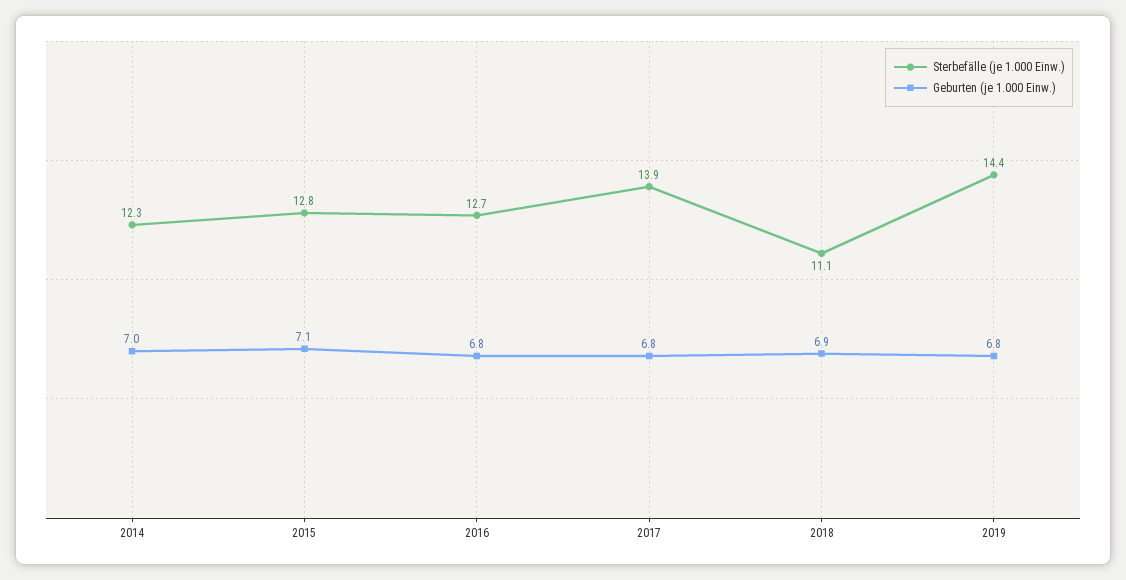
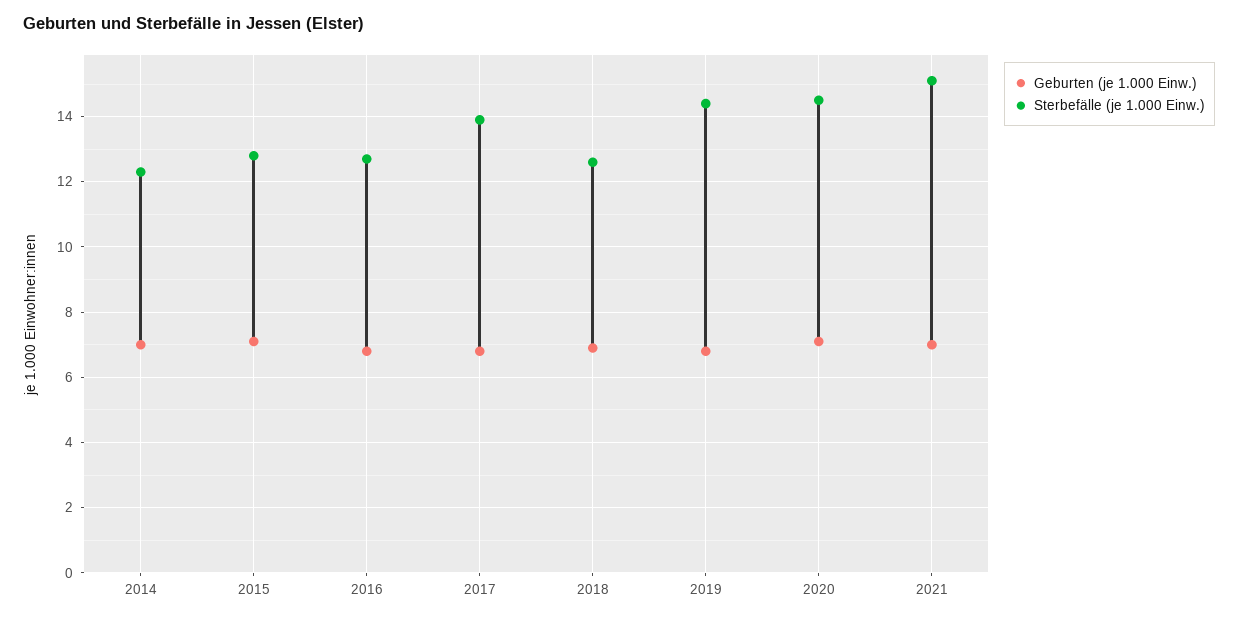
Sterbefälle (je 1.000 Einw.), 2018: 11.1 -> 12.5
Geburten (je 1.000 Einw.), 2020: none -> 7
Sterbefälle (je 1.000 Einw.), 2020: none -> 14.5
Geburten (je 1.000 Einw.), 2021: none -> 7
Sterbefälle (je 1.000 Einw.), 2021: none -> 15

